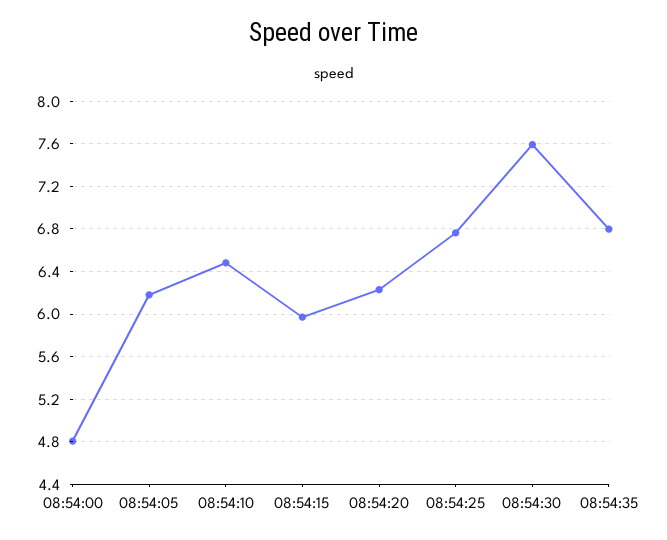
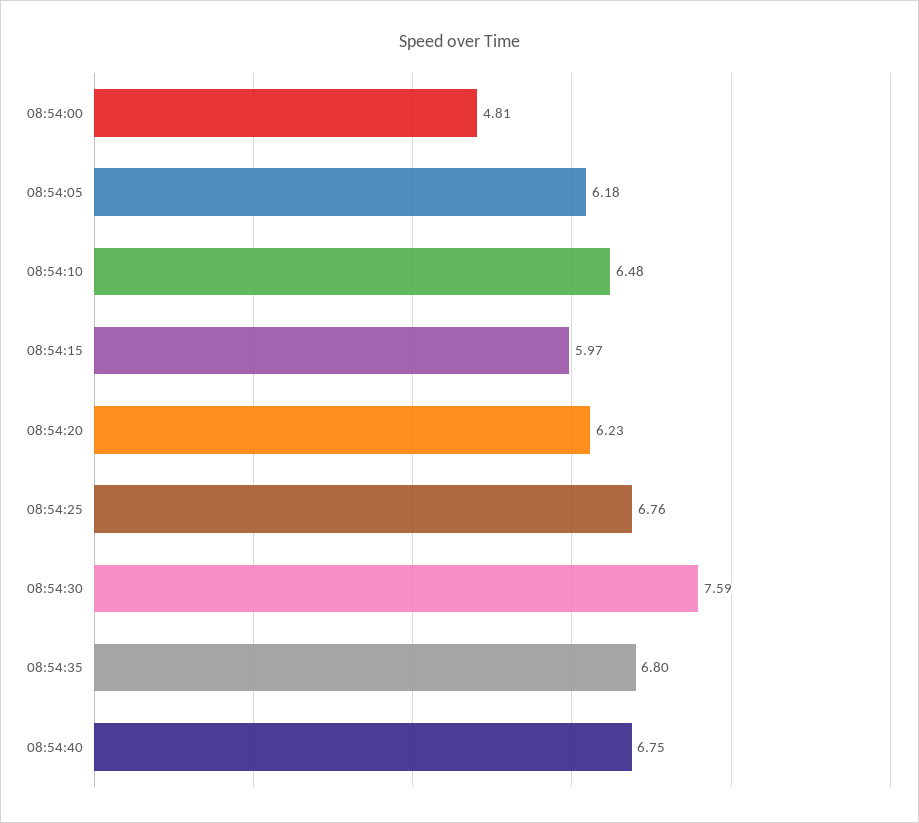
08:54:40: none -> 6.75

